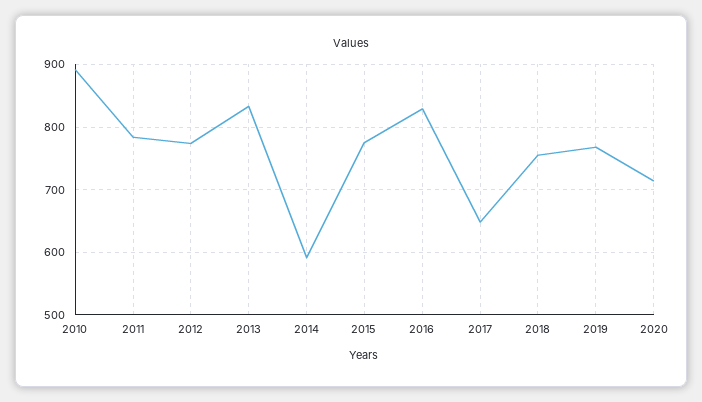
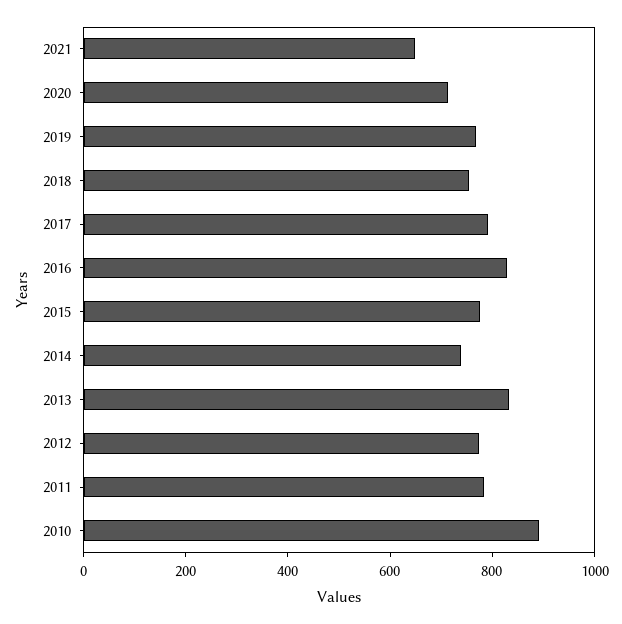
2014: 590 -> 750
2017: 650 -> 800
2021: none -> 650

